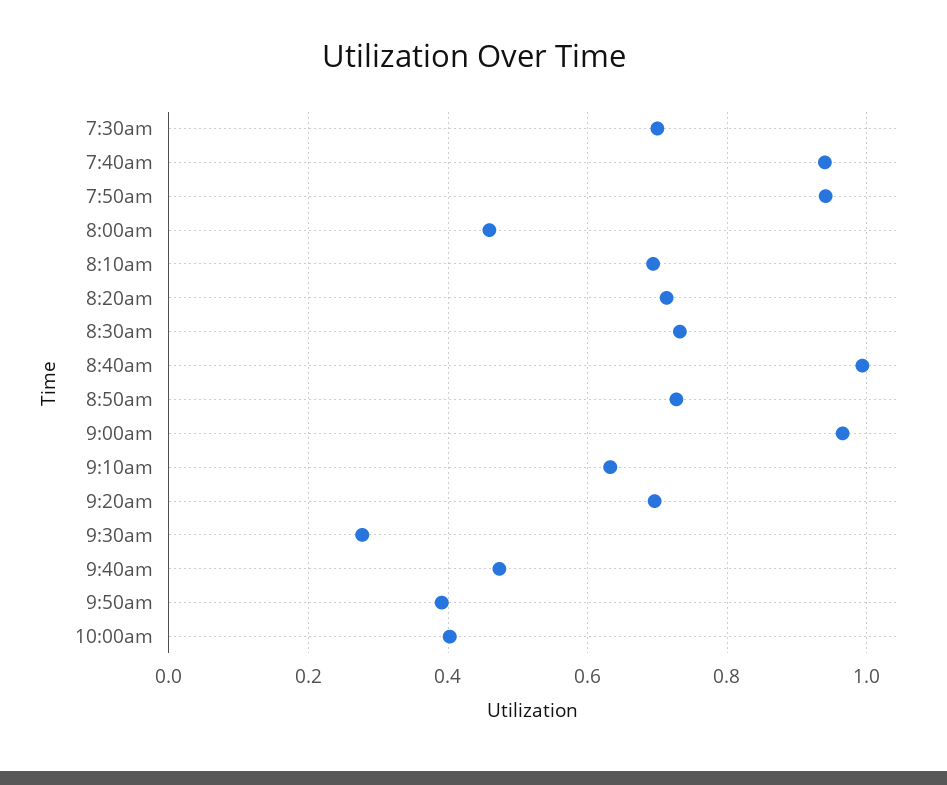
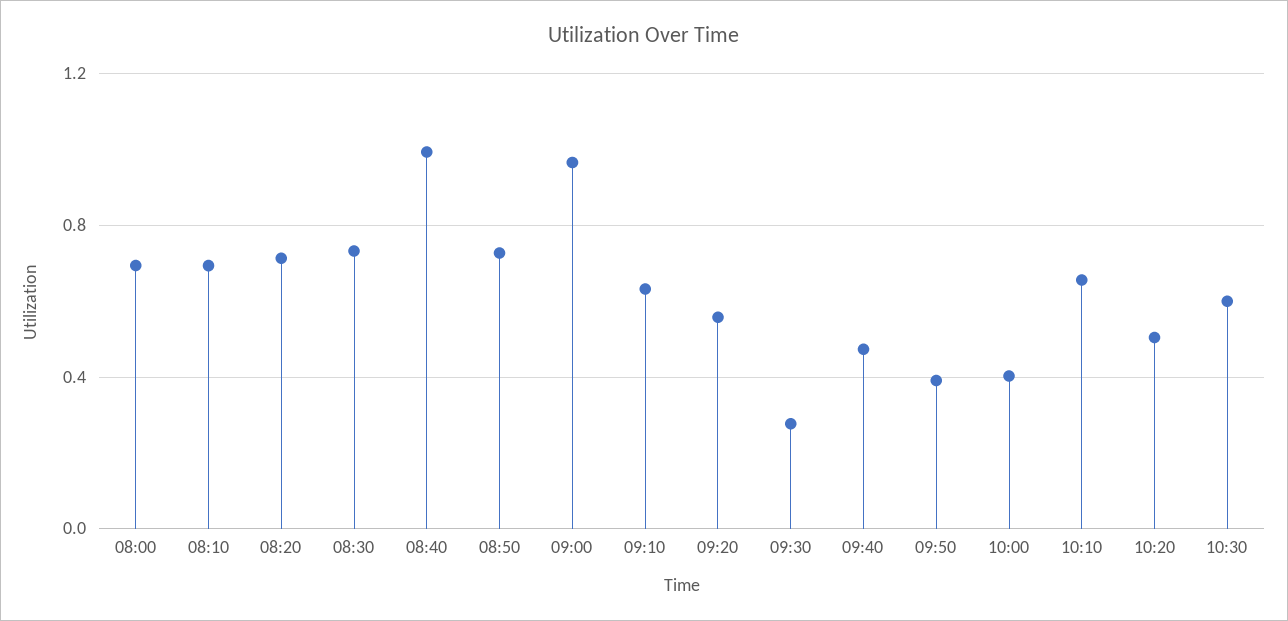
7:30am: 0.7 -> none
7:40am: 0.94 -> none
7:50am: 0.94 -> none
8:00am: 0.46 -> 0.7
9:20am: 0.7 -> 0.55
10:10: none -> 0.65
10:20: none -> 0.5
10:30: none -> 0.6

